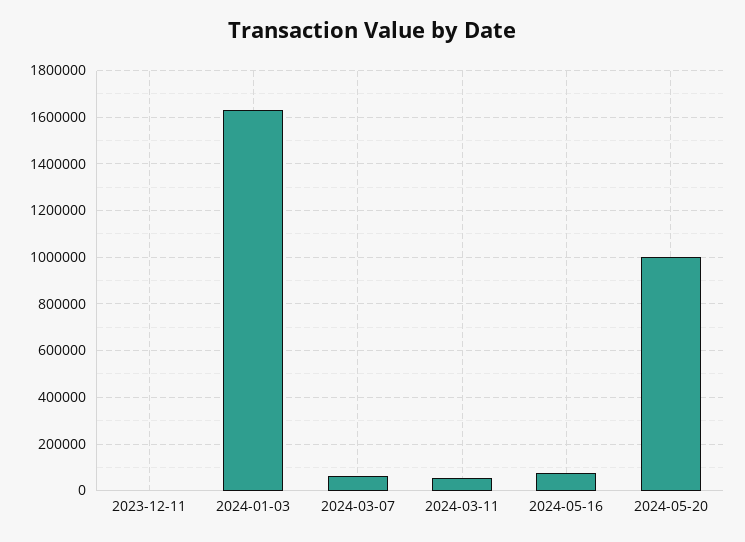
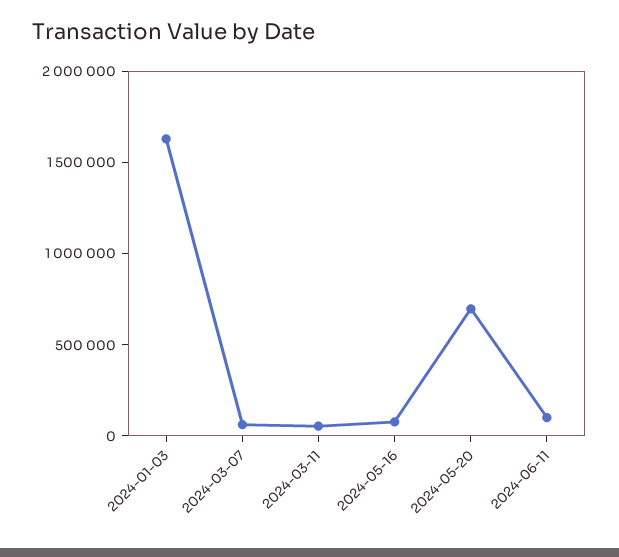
2023-12-11: 0 -> none
2024-05-20: 1000000 -> 700000
2024-06-11: none -> 100000

